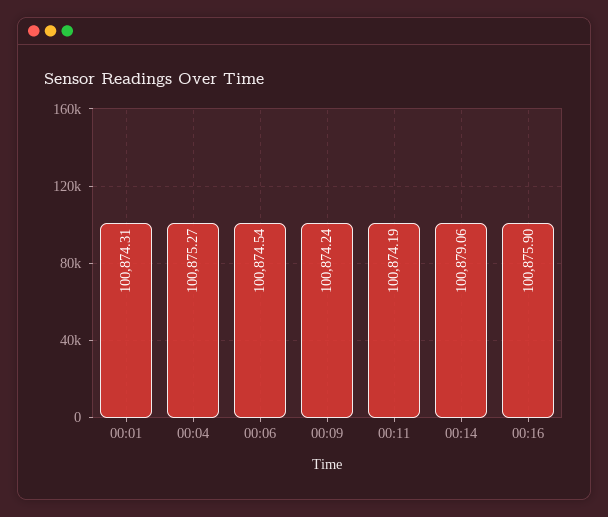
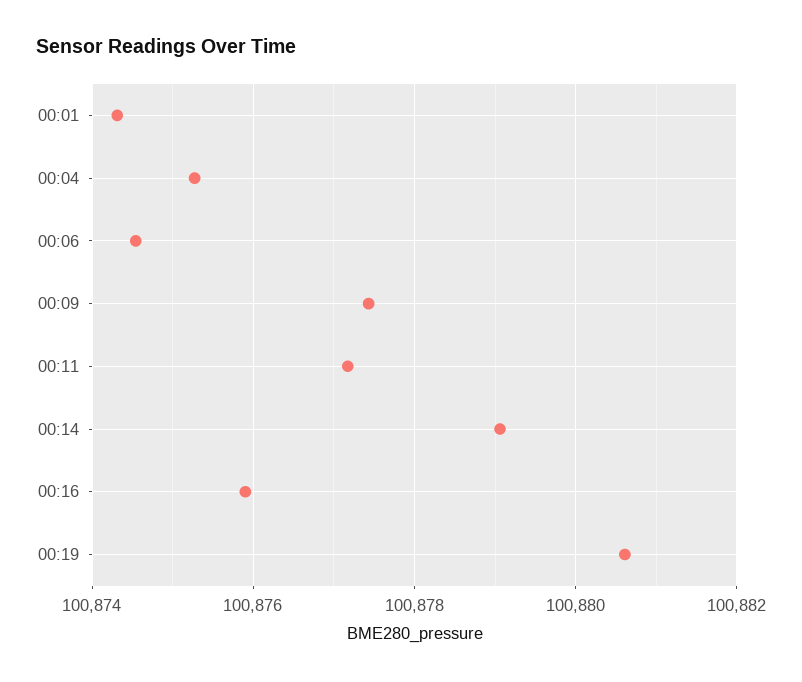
00:09: 100874.24 -> 100877.4
00:11: 100874.19 -> 100877.2
00:19: none -> 100880.6

